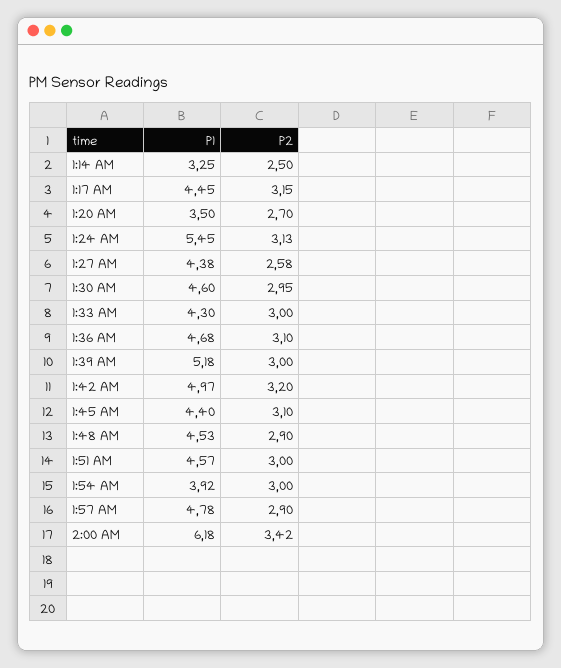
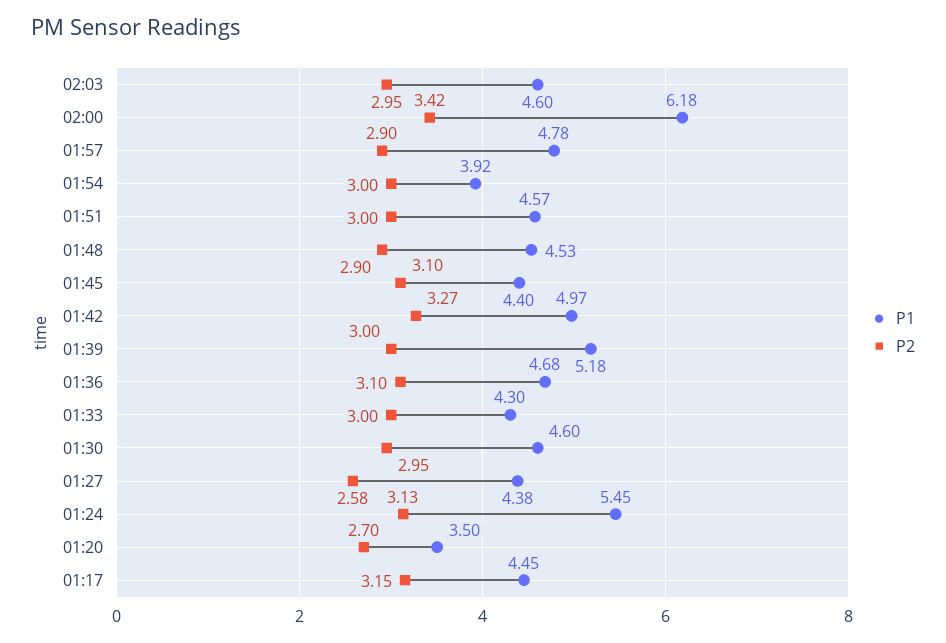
P1, 1:14 AM: 3.25 -> none
P2, 1:14 AM: 2.5 -> none
P2, 1:42 AM: 3.2 -> 3.27
P1, 02:03: none -> 4.6
P2, 02:03: none -> 2.95

